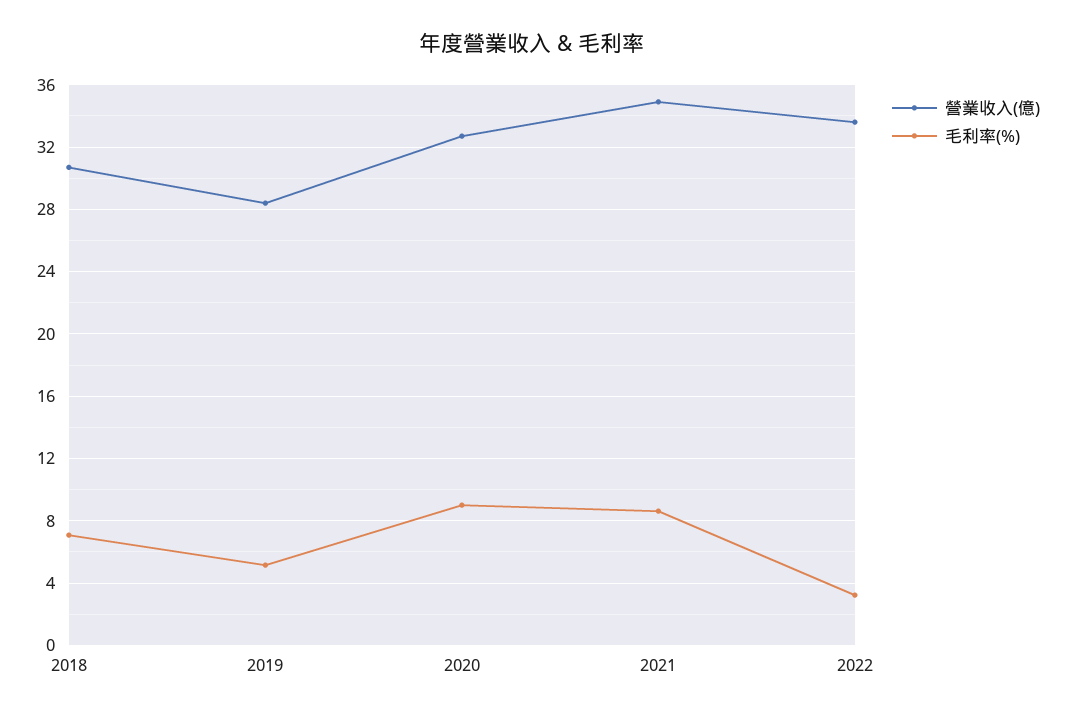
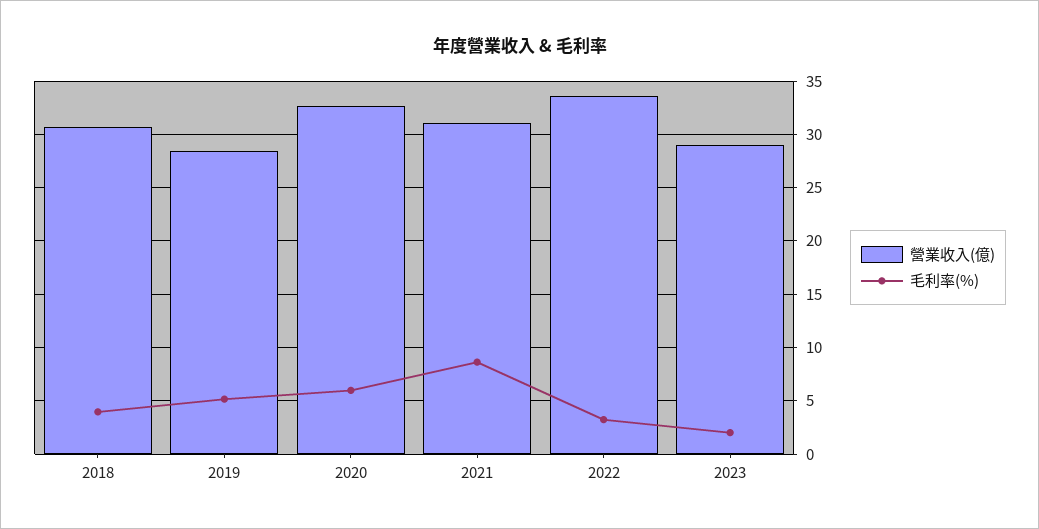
毛利率(%), 2018: 7 -> 4
毛利率(%), 2020: 9 -> 6
營業收入(億), 2021: 35 -> 31
營業收入(億), 2023: none -> 29
毛利率(%), 2023: none -> 2

